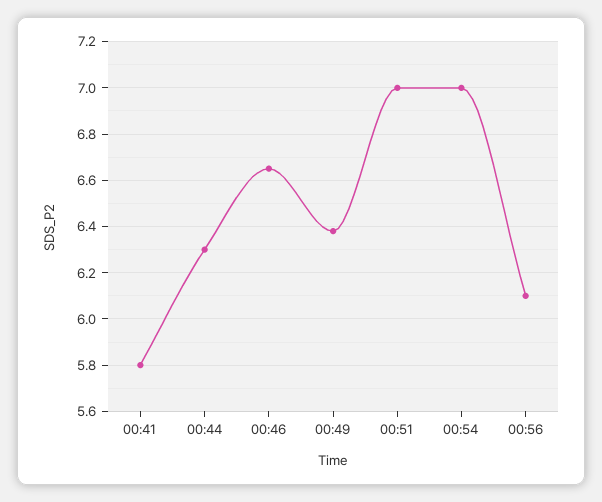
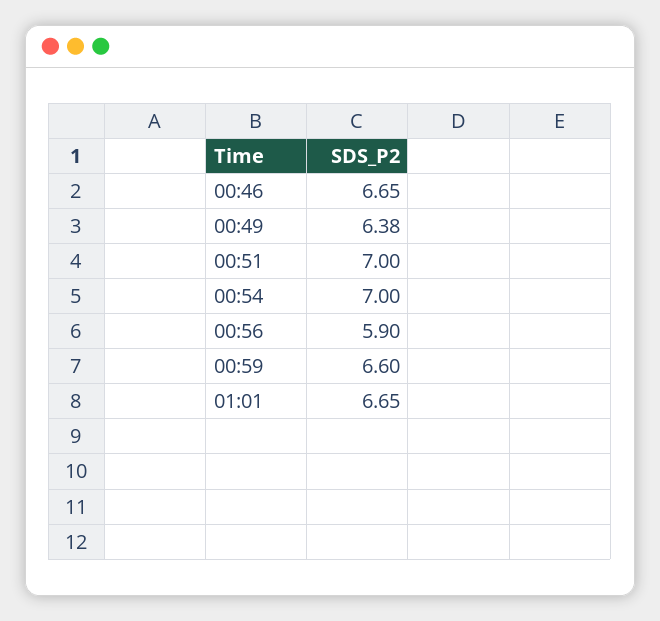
00:41: 5.8 -> none
00:44: 6.3 -> none
00:56: 6.1 -> 5.9
00:59: none -> 6.6
01:01: none -> 6.65

